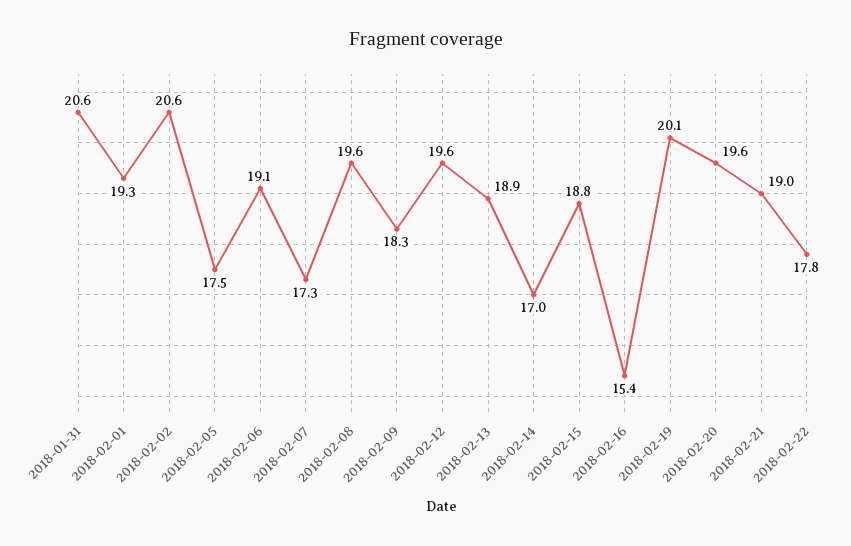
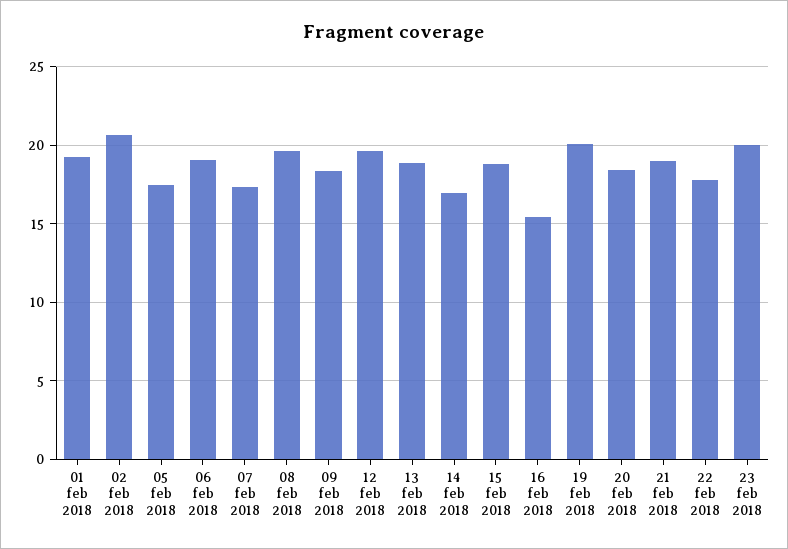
2018-01-31: 20.6 -> none
2018-02-20: 19.6 -> 18.5
23 feb 2018: none -> 20

